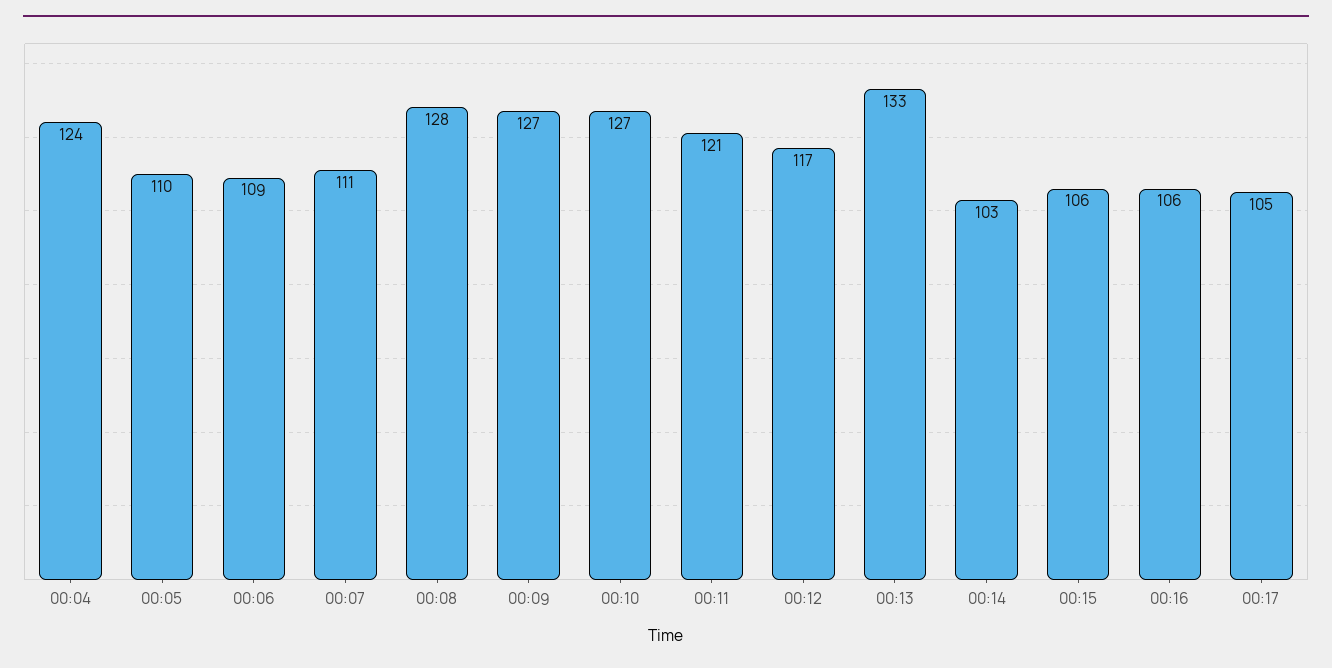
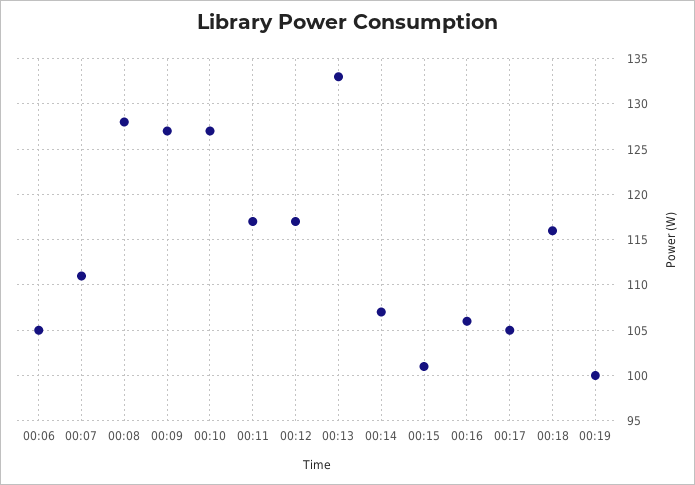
00:04: 124 -> none
00:05: 110 -> none
00:06: 109 -> 105
00:11: 121 -> 117
00:14: 103 -> 107
00:15: 106 -> 101
00:18: none -> 116
00:19: none -> 100

